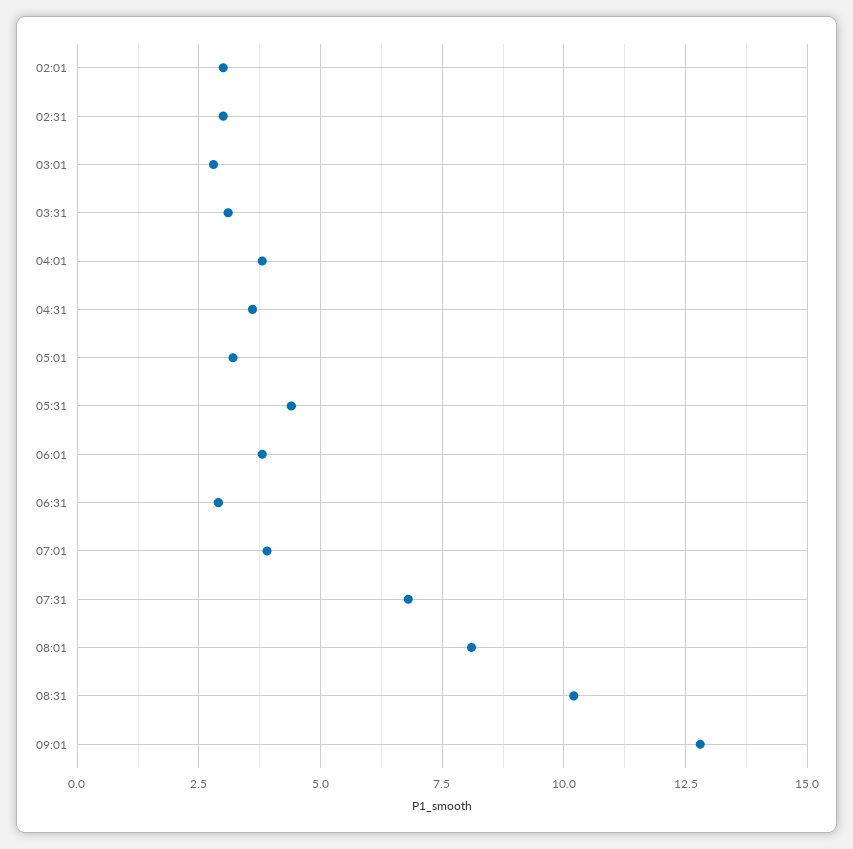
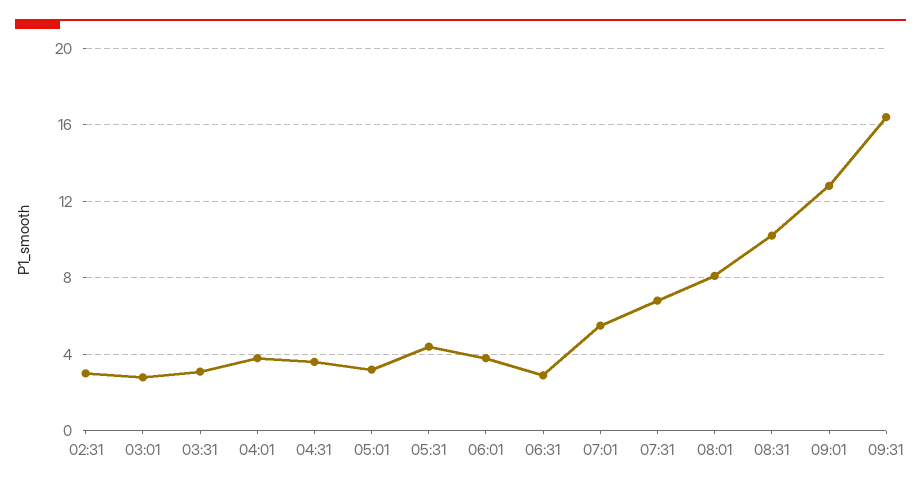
02:01: 3 -> none
07:01: 4 -> 5.5
09:31: none -> 16.5

